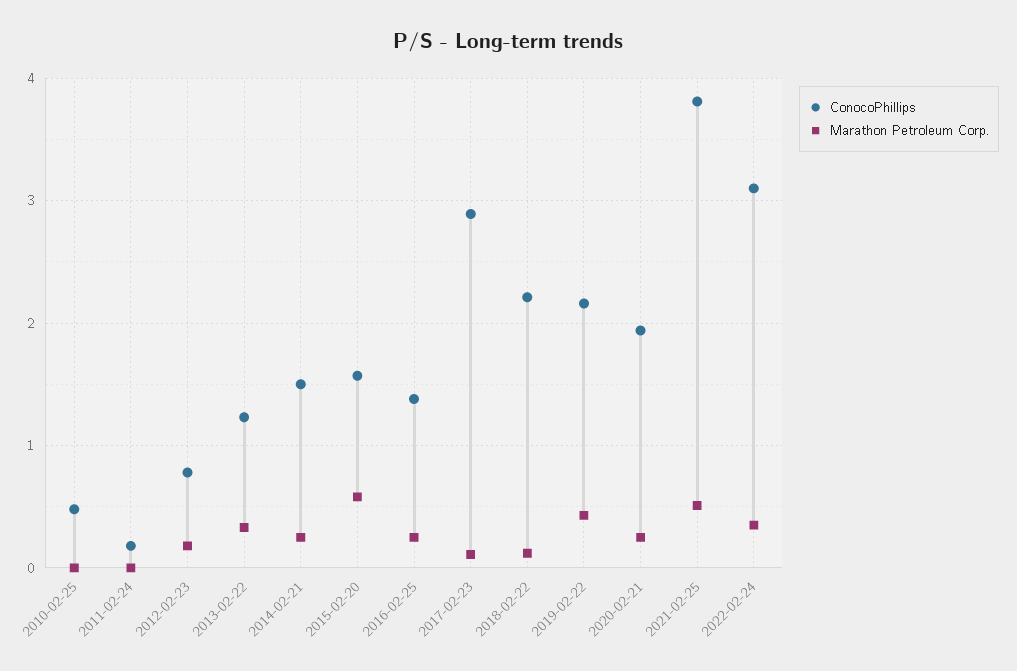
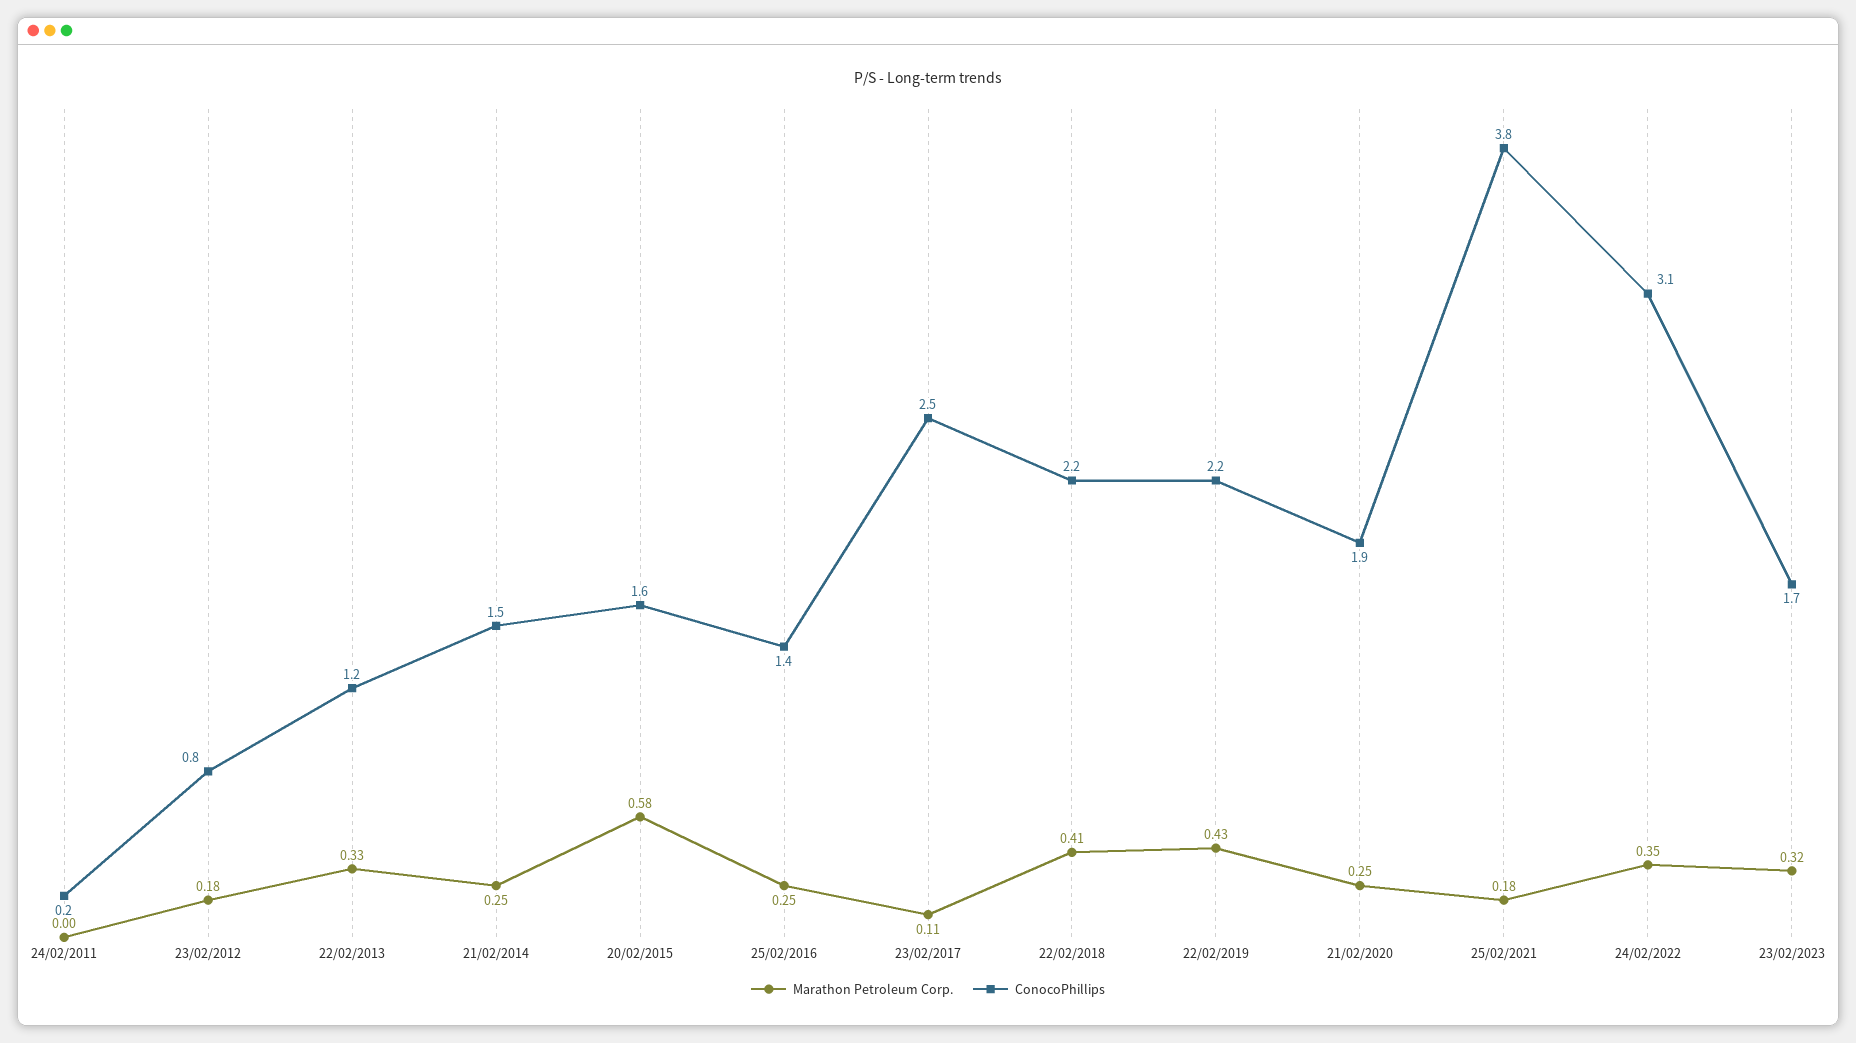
ConocoPhillips, 2010-02-25: 0.5 -> none
Marathon Petroleum Corp., 2010-02-25: 0 -> none
ConocoPhillips, 2017-02-23: 2.9 -> 2.5
Marathon Petroleum Corp., 2018-02-22: 0.1 -> 0.41
Marathon Petroleum Corp., 2021-02-25: 0.5 -> 0.18
Marathon Petroleum Corp., 23/02/2023: none -> 0.32
ConocoPhillips, 23/02/2023: none -> 1.7

